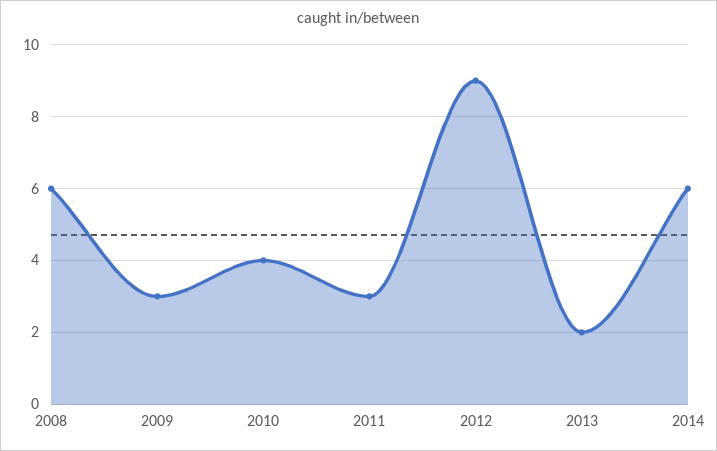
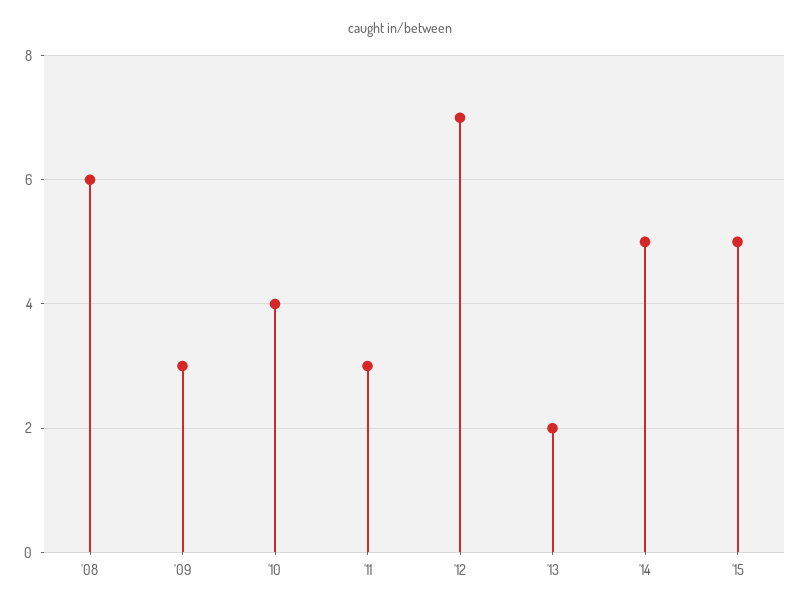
2012: 9 -> 7
2014: 6 -> 5
'15: none -> 5

